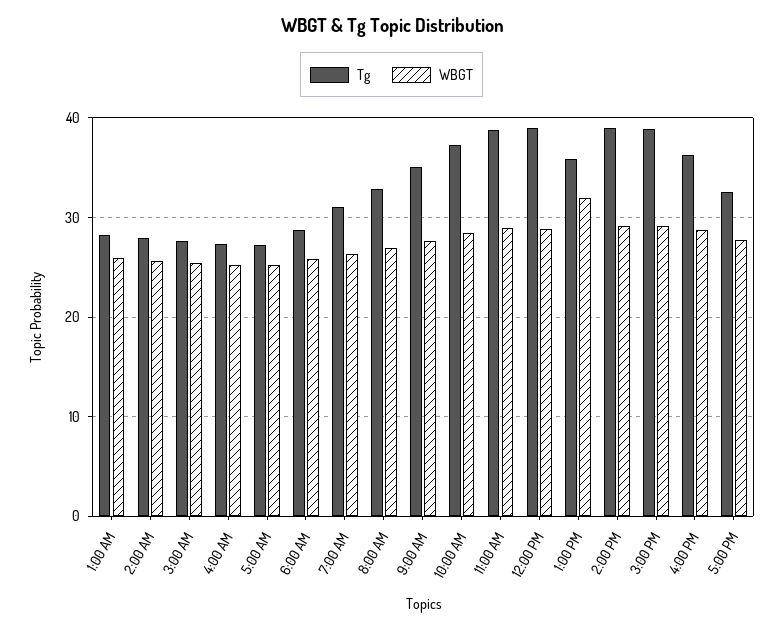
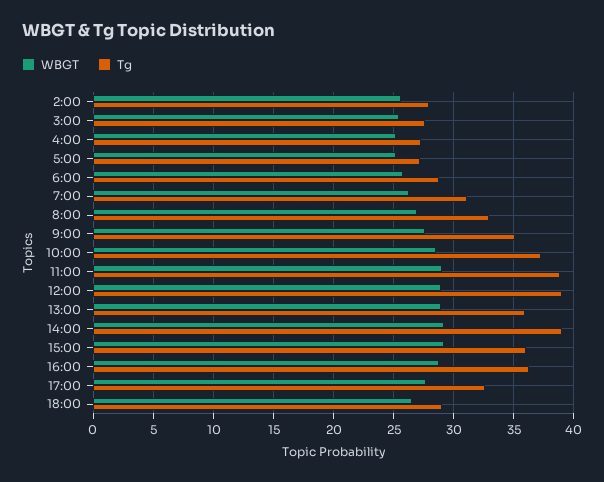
Tg, 1:00 AM: 28 -> none
WBGT, 1:00 AM: 26 -> none
WBGT, 1:00 PM: 32 -> 29
Tg, 3:00 PM: 39 -> 36
WBGT, 18:00: none -> 26.5
Tg, 18:00: none -> 29

